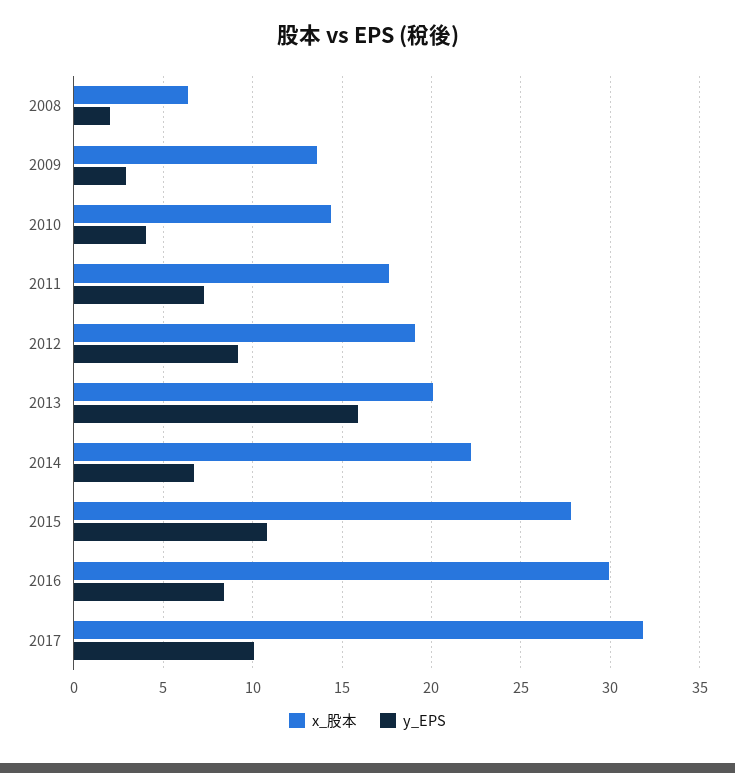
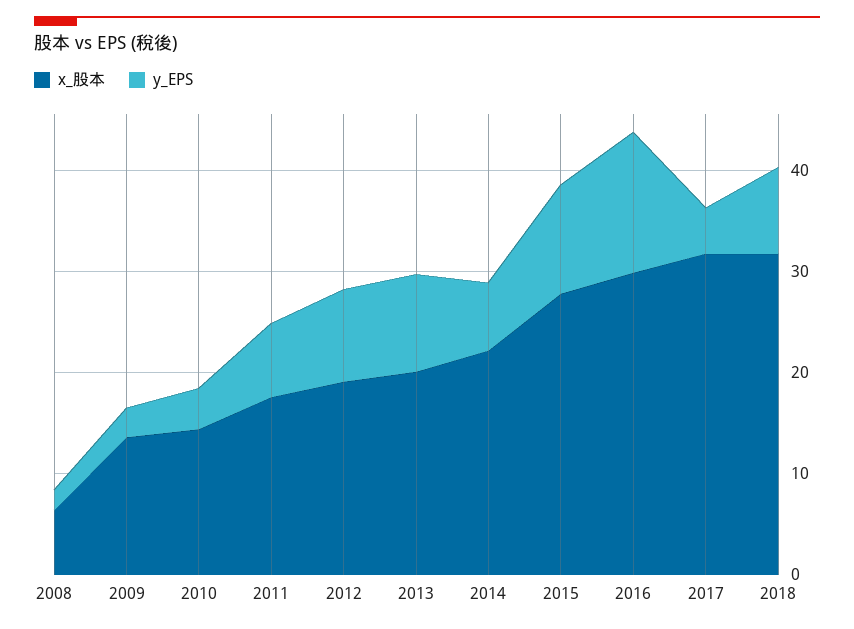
y_EPS, 2013: 16 -> 10
y_EPS, 2016: 8.5 -> 14
y_EPS, 2017: 10 -> 4
x_股本, 2018: none -> 32
y_EPS, 2018: none -> 8

